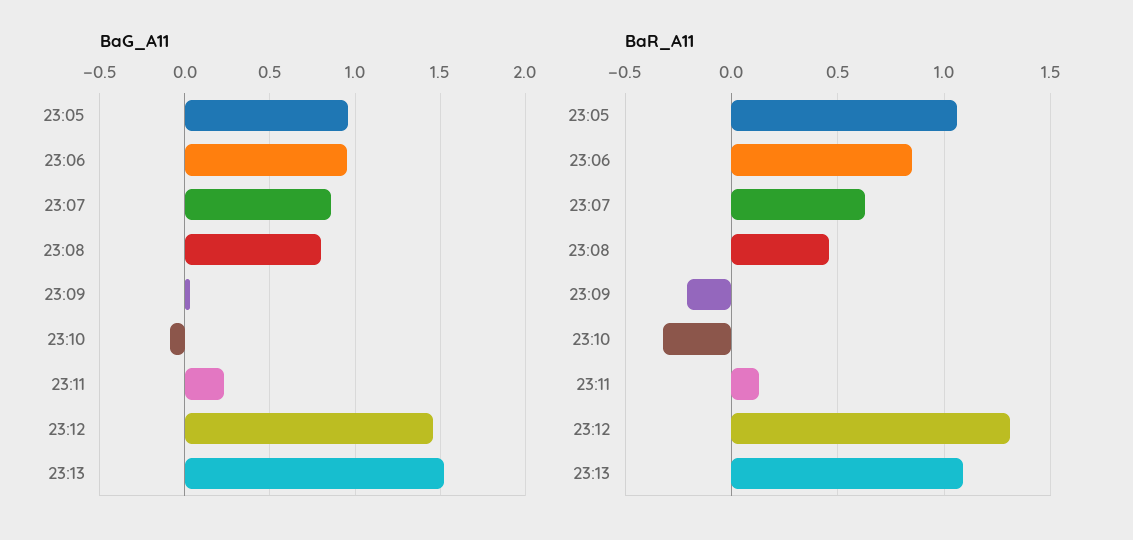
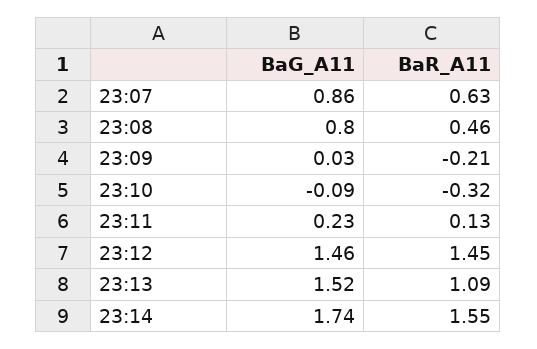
BaG_A11, 23:05: 0.95 -> none
BaG_A11, 23:06: 0.95 -> none
BaR_A11, 23:05: 1.05 -> none
BaR_A11, 23:06: 0.85 -> none
BaR_A11, 23:12: 1.3 -> 1.45
BaG_A11, 23:14: none -> 1.74
BaR_A11, 23:14: none -> 1.55

